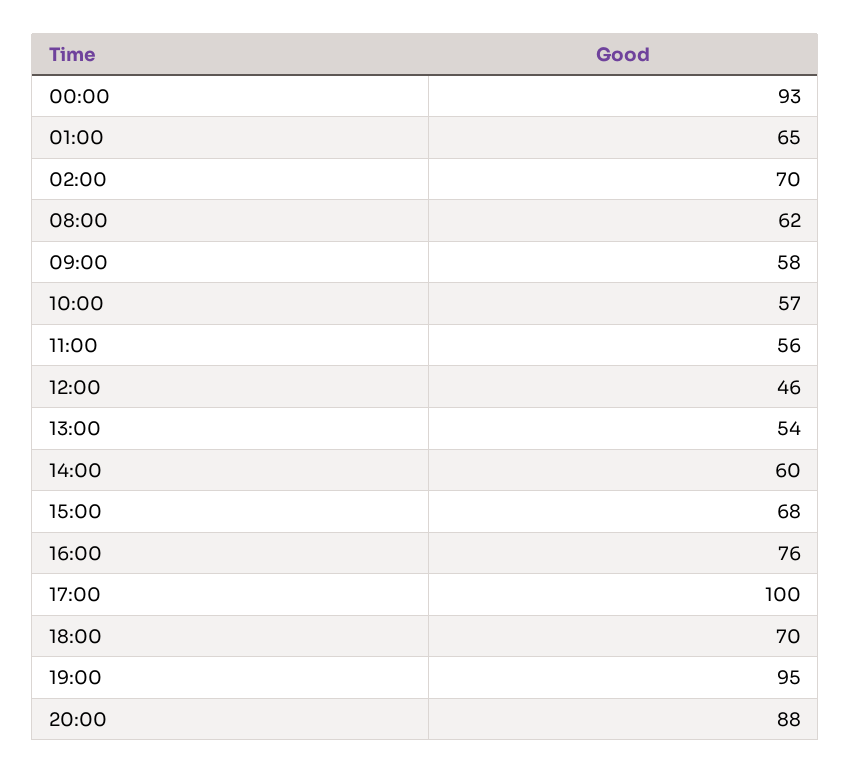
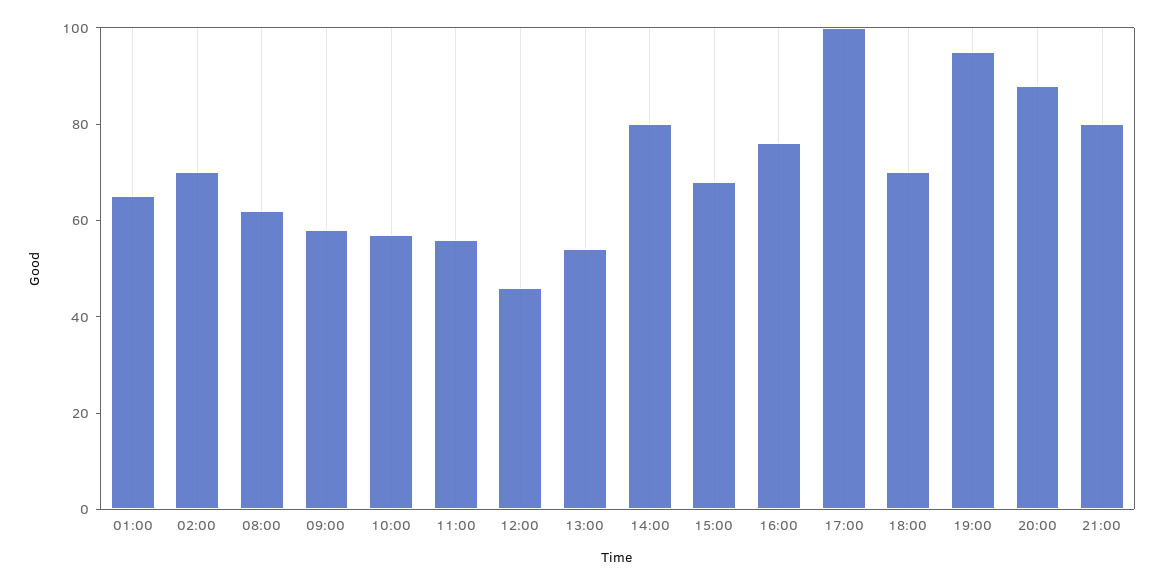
00:00: 93 -> none
14:00: 60 -> 80
21:00: none -> 80

